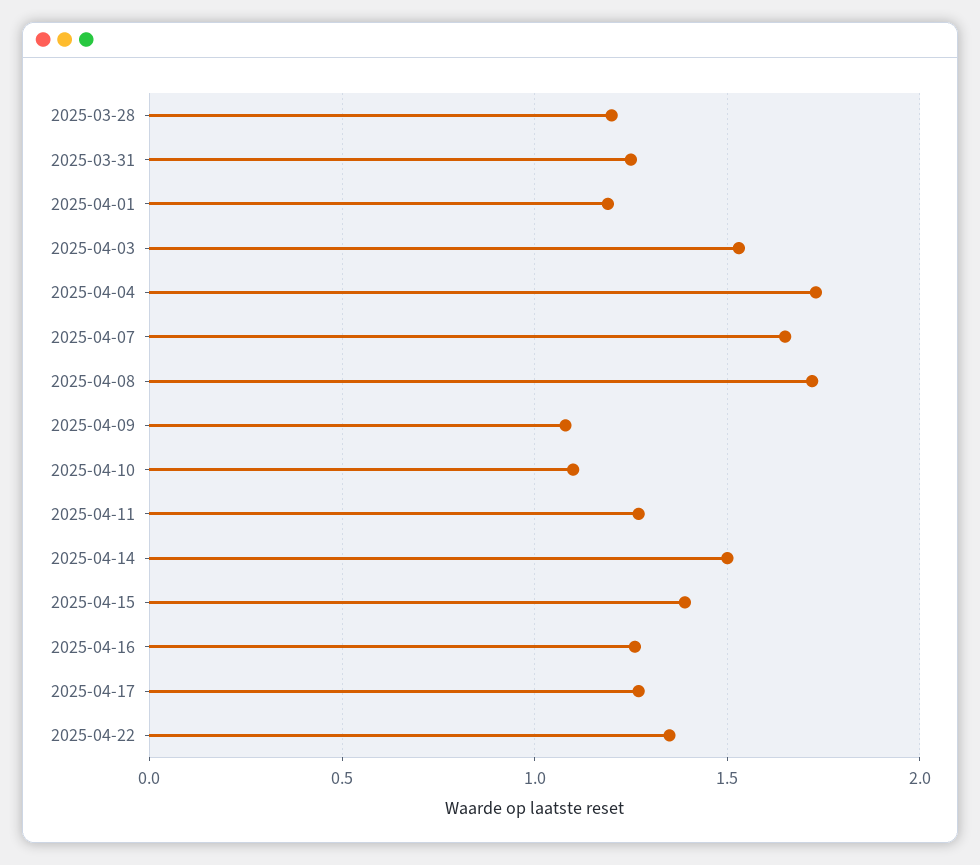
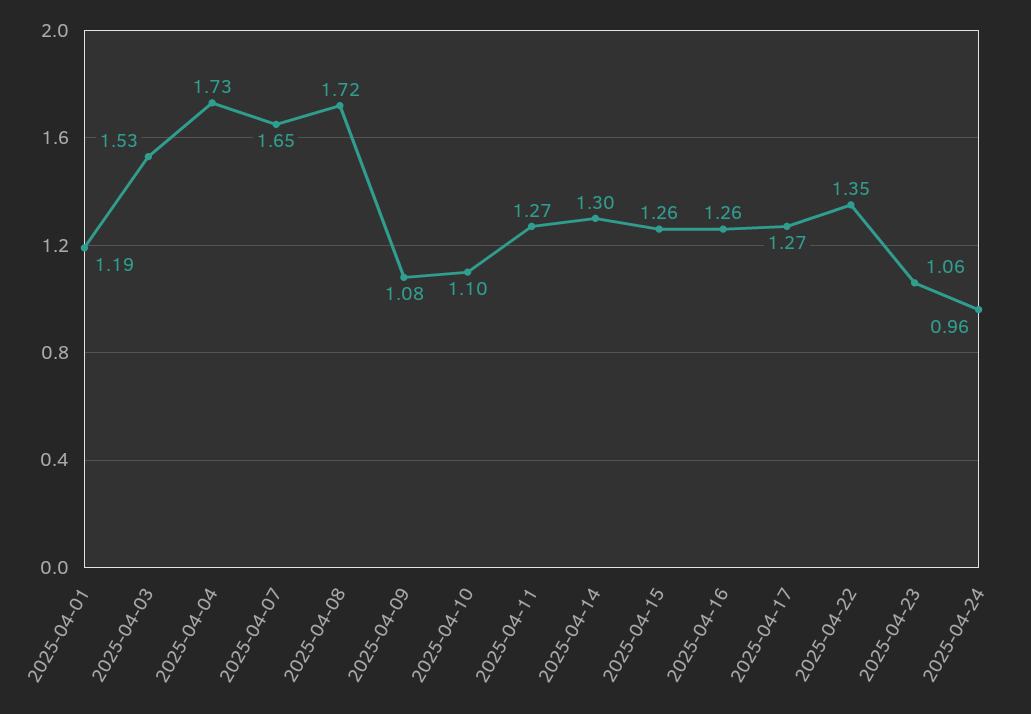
2025-03-28: 1.2 -> none
2025-03-31: 1.25 -> none
2025-04-14: 1.5 -> 1.3
2025-04-15: 1.4 -> 1.26
2025-04-23: none -> 1.06
2025-04-24: none -> 0.96

